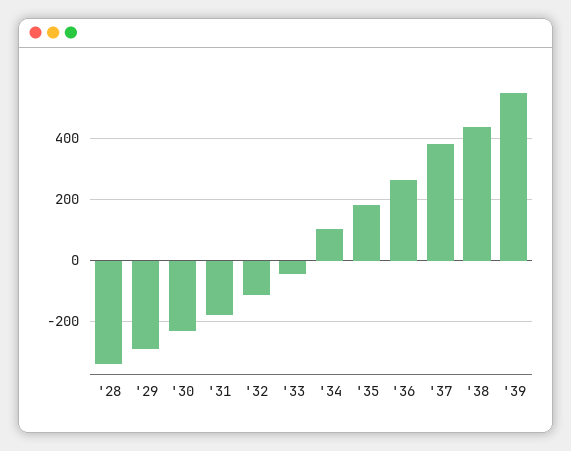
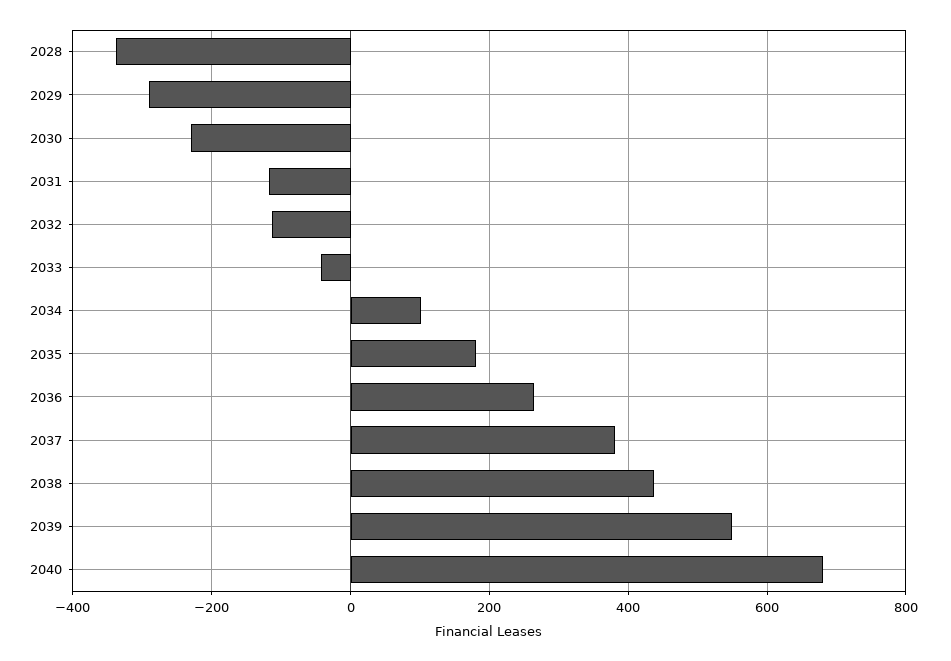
'31: -180 -> -120
2040: none -> 680

